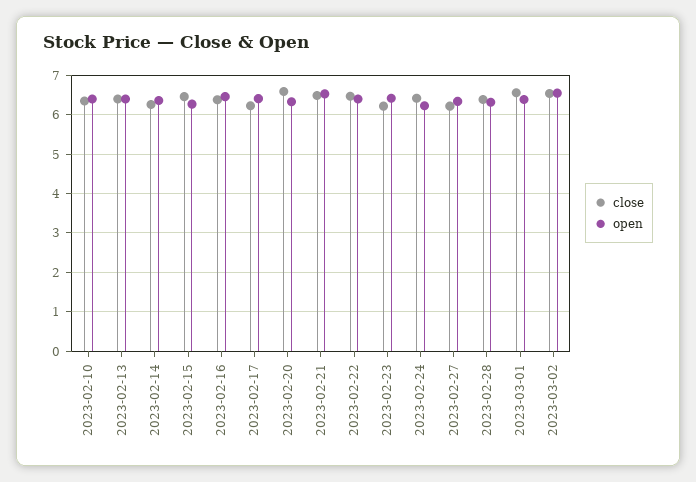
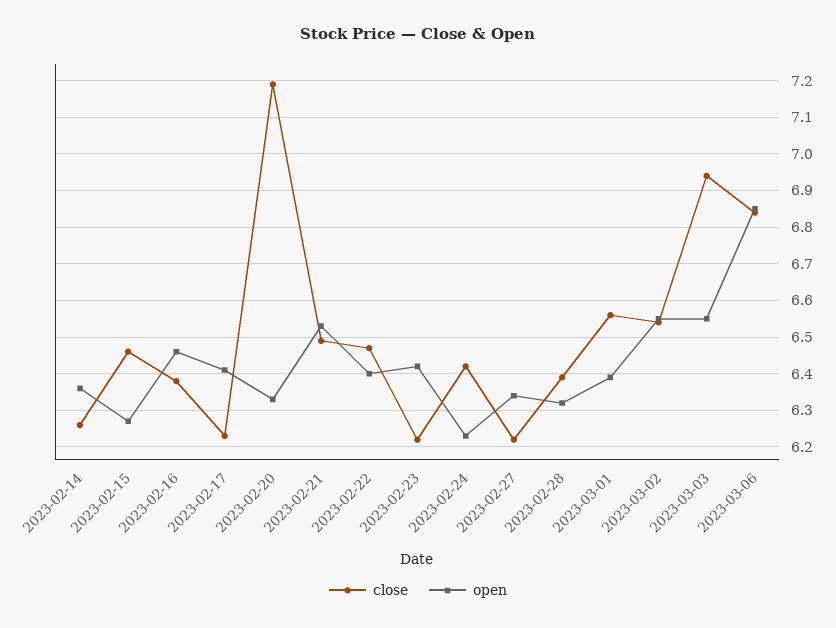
close, 2023-02-10: 6.4 -> none
open, 2023-02-10: 6.4 -> none
close, 2023-02-13: 6.4 -> none
open, 2023-02-13: 6.4 -> none
close, 2023-02-20: 6.6 -> 7.2
close, 2023-03-03: none -> 6.95
open, 2023-03-03: none -> 6.55
close, 2023-03-06: none -> 6.85
open, 2023-03-06: none -> 6.85

